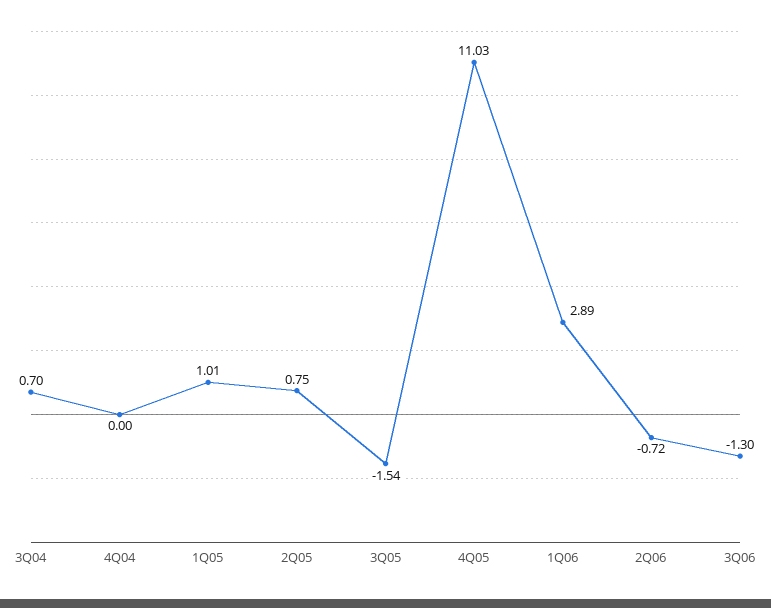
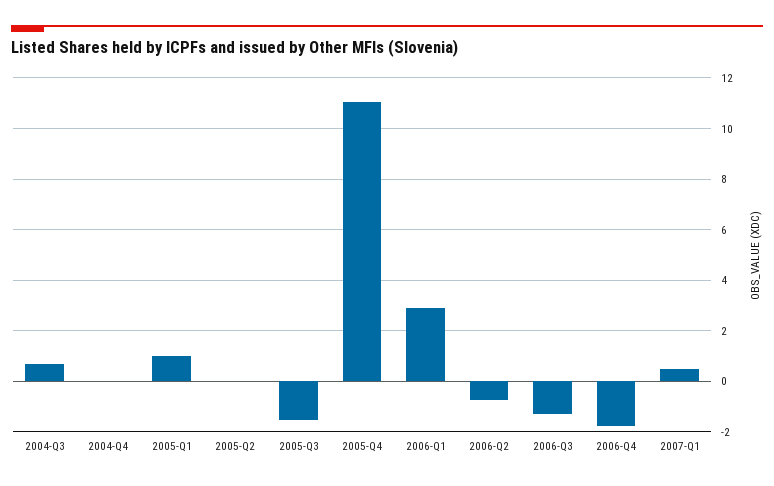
2Q05: 0.75 -> 0
2006-Q4: none -> -1.75
2007-Q1: none -> 0.5

